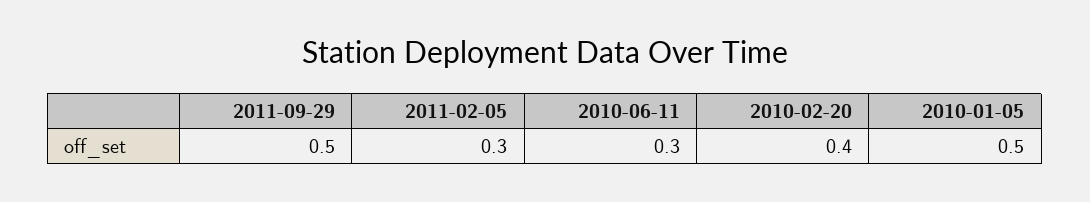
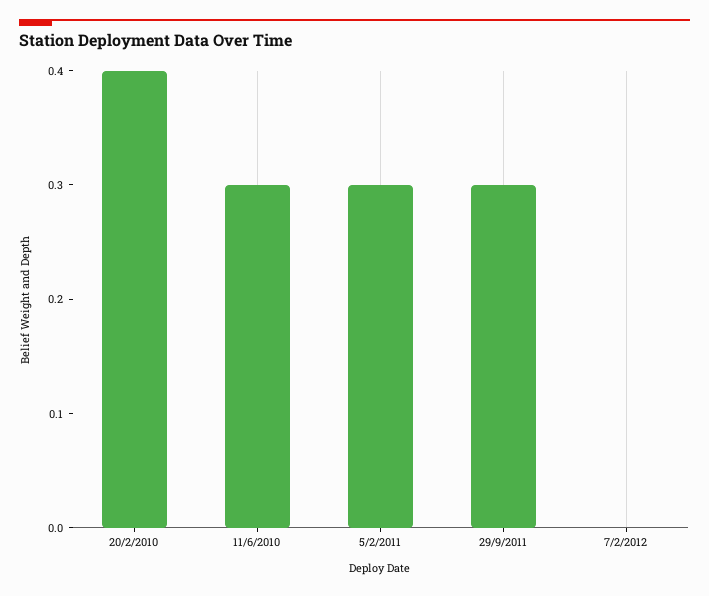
2011-09-29: 0.5 -> 0.3
2010-01-05: 0.5 -> none
7/2/2012: none -> 0

